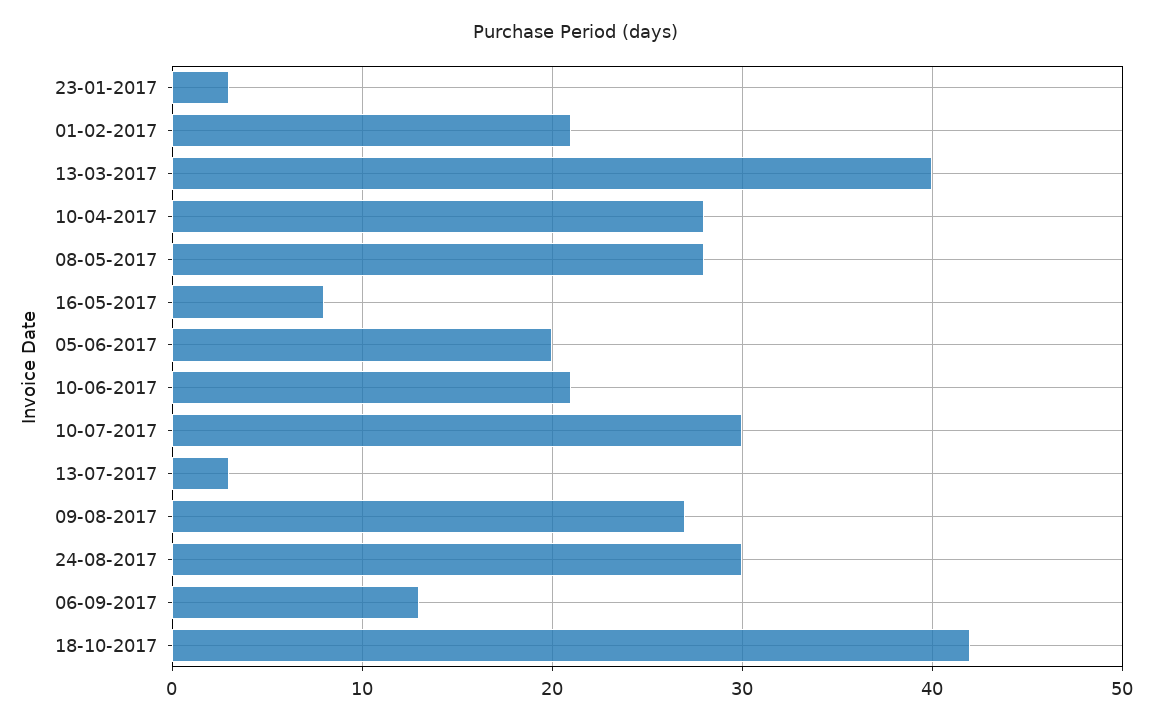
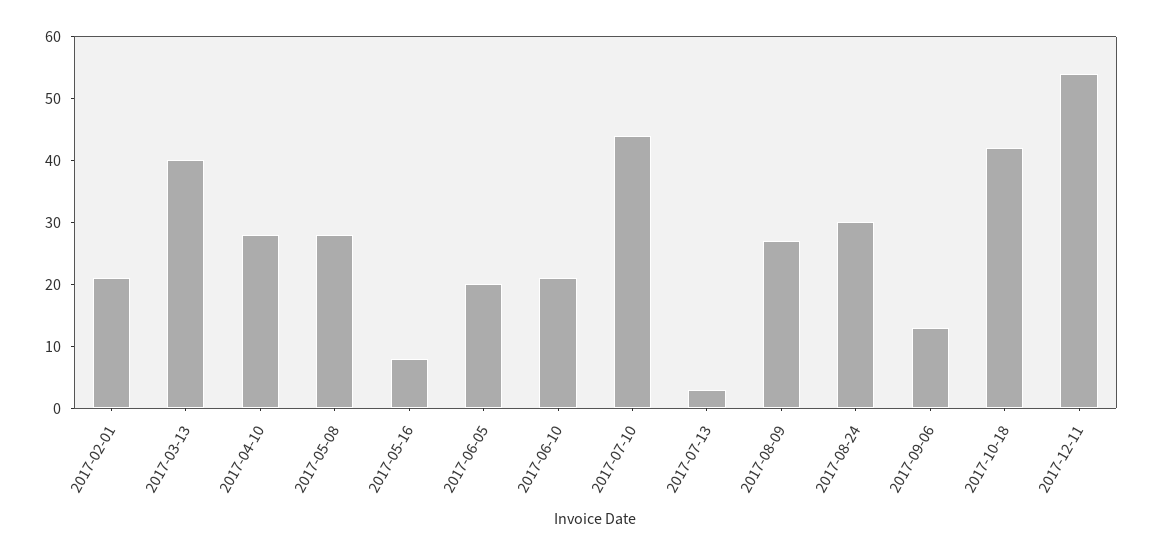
23-01-2017: 3 -> none
10-07-2017: 30 -> 45
2017-12-11: none -> 55

